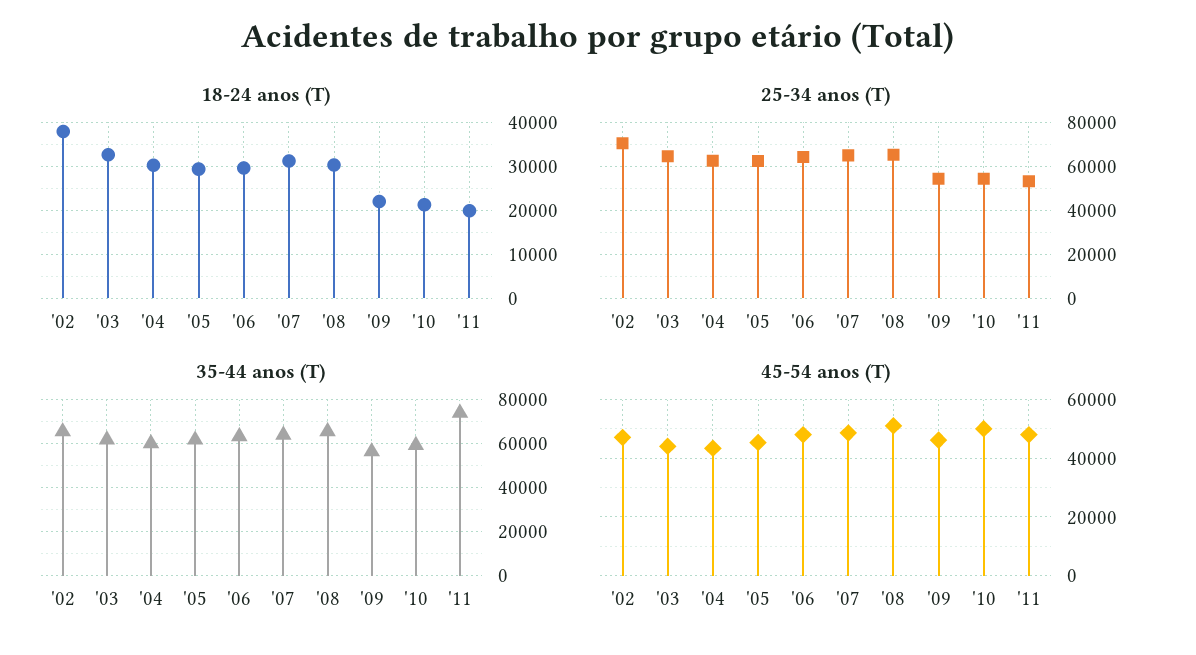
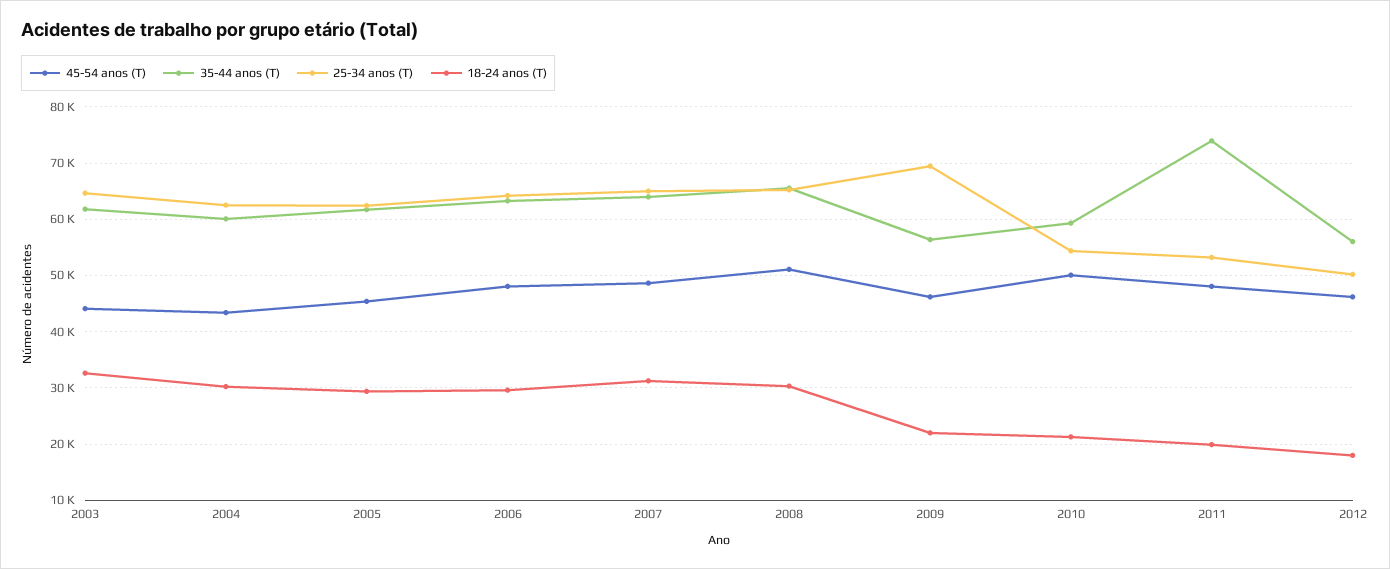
18-24 anos (T), '02: 38000 -> none
25-34 anos (T), '02: 70000 -> none
25-34 anos (T), '09: 55000 -> 70000
35-44 anos (T), '02: 65000 -> none
45-54 anos (T), '02: 47500 -> none
45-54 anos (T), 2012: none -> 46000
35-44 anos (T), 2012: none -> 56000
25-34 anos (T), 2012: none -> 50000
18-24 anos (T), 2012: none -> 18000

